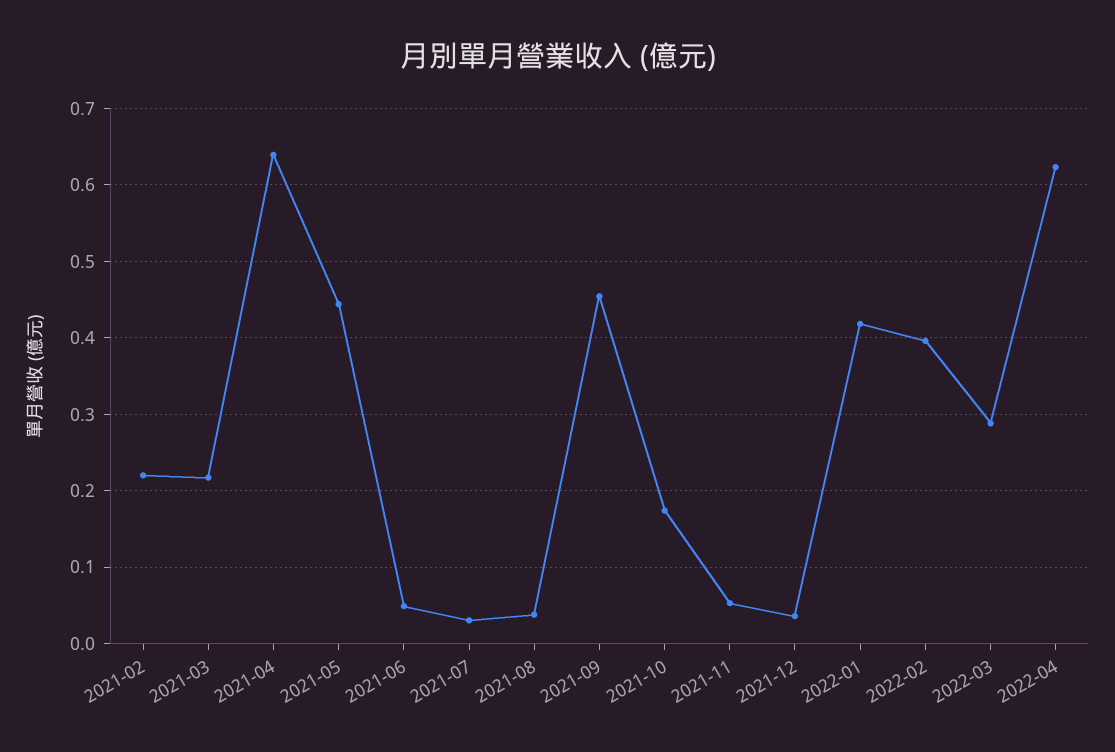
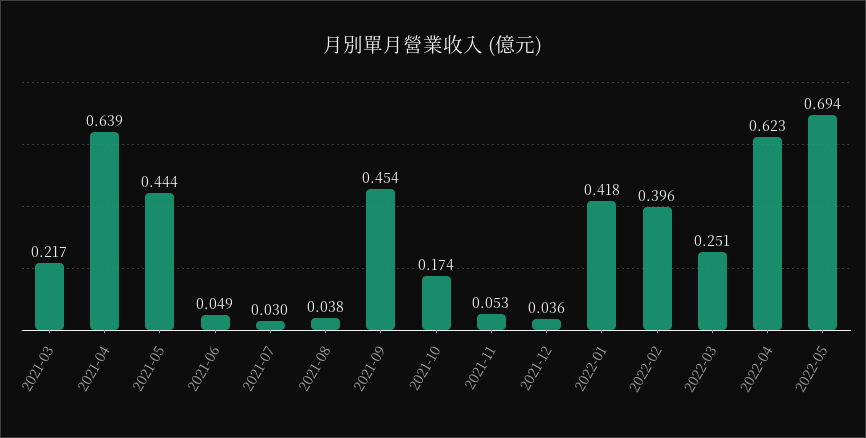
2021-02: 0.22 -> none
2022-03: 0.29 -> 0.251
2022-05: none -> 0.694

